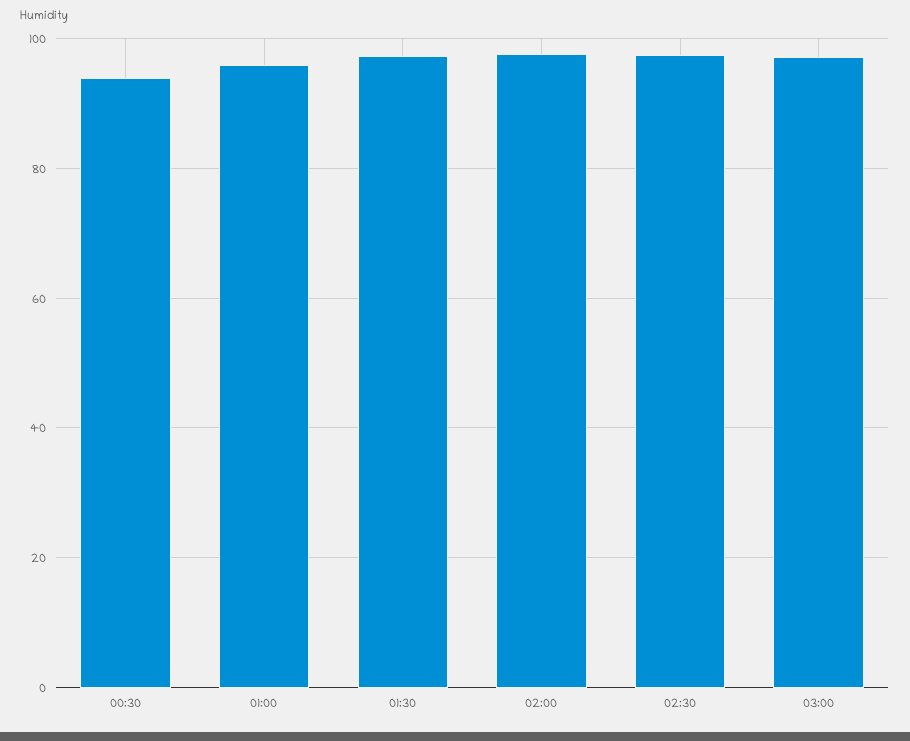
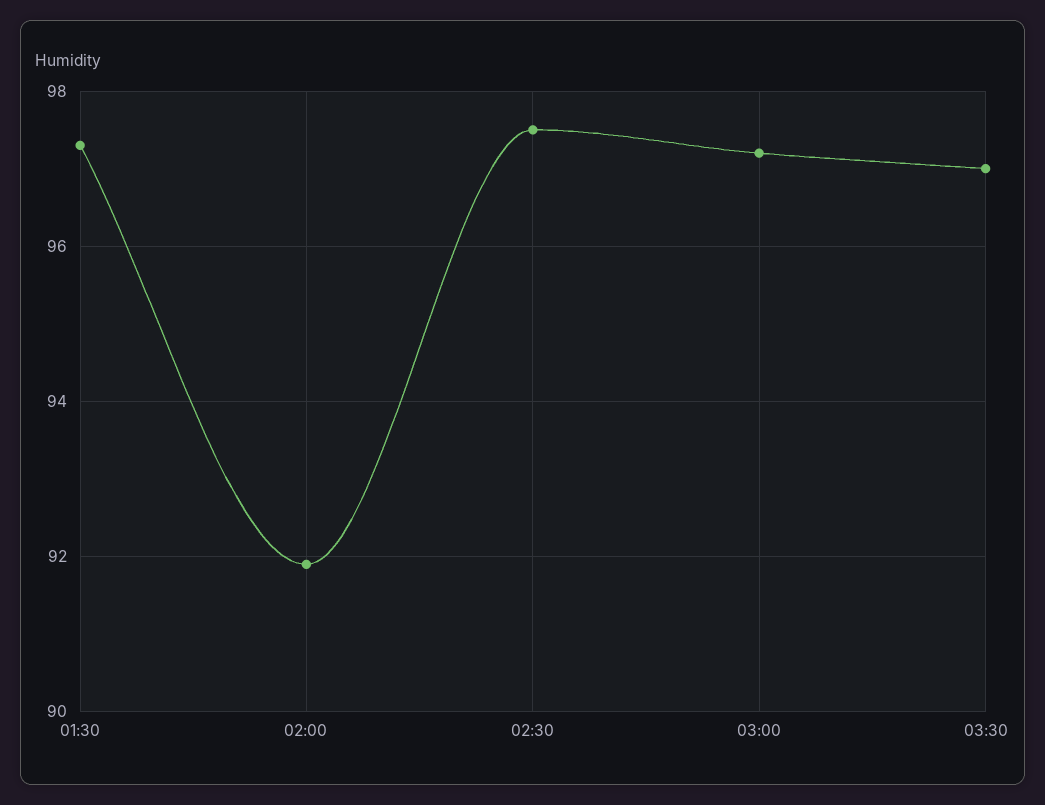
00:30: 94 -> none
01:00: 96 -> none
02:00: 98 -> 92
03:30: none -> 97

